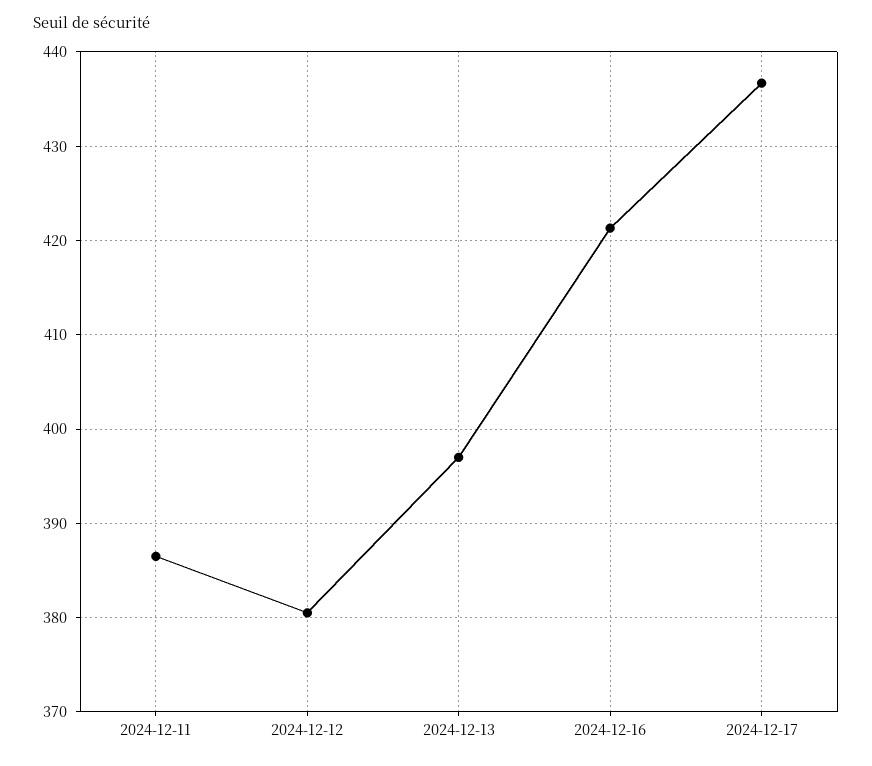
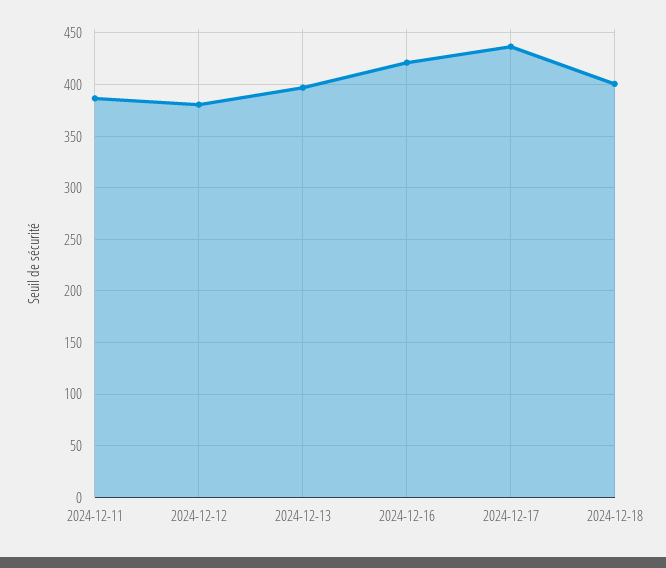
2024-12-18: none -> 400

